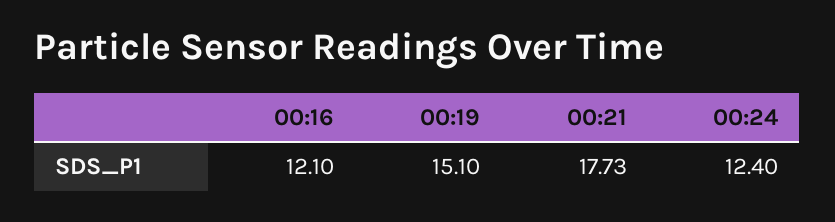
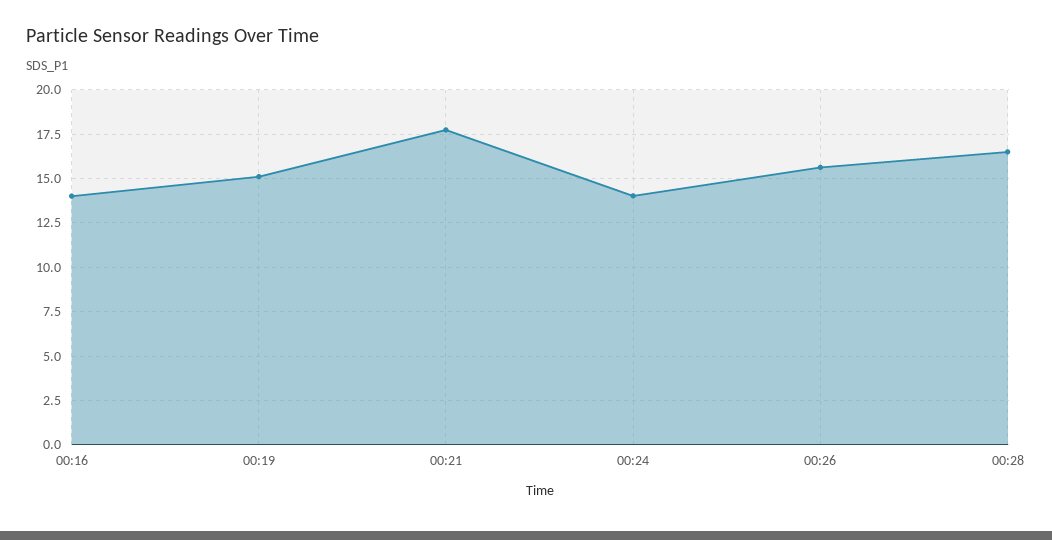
00:16: 12.1 -> 14
00:24: 12.4 -> 14
00:26: none -> 15.5
00:28: none -> 16.5

